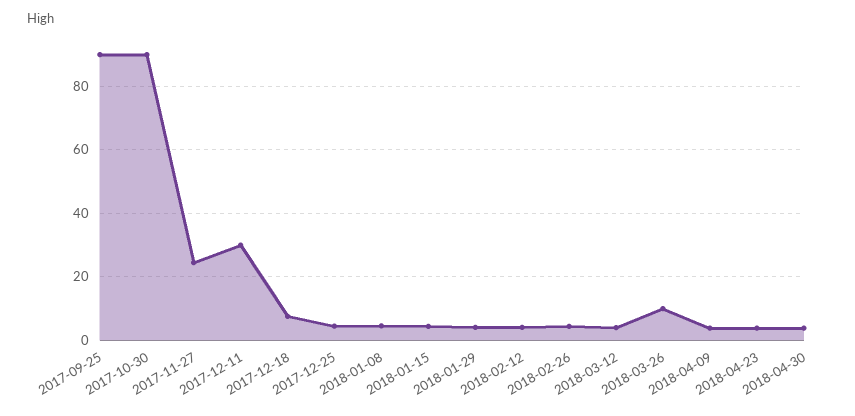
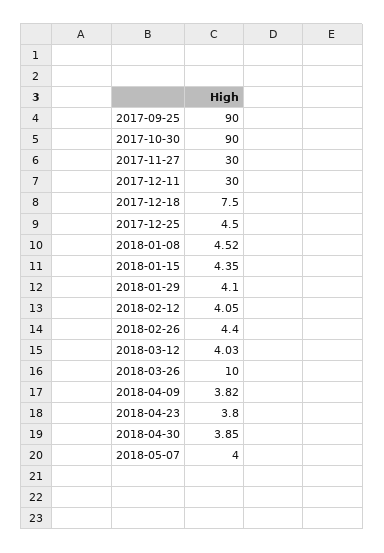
2017-11-27: 24 -> 30
2018-05-07: none -> 4

